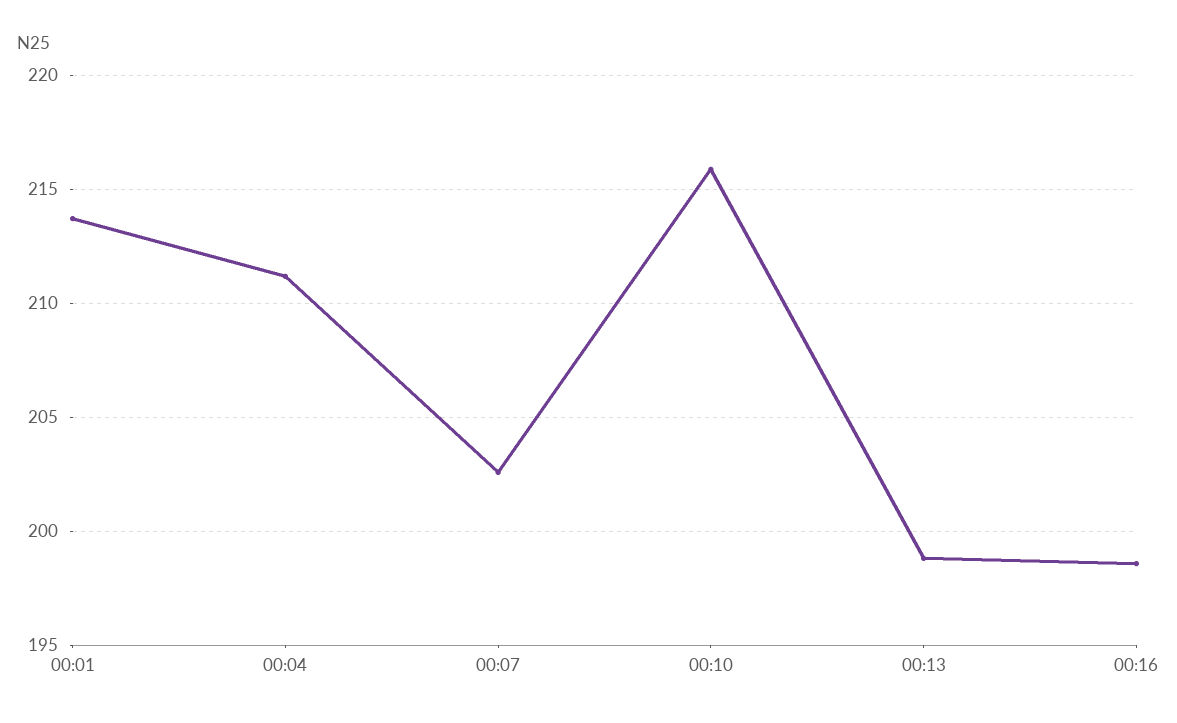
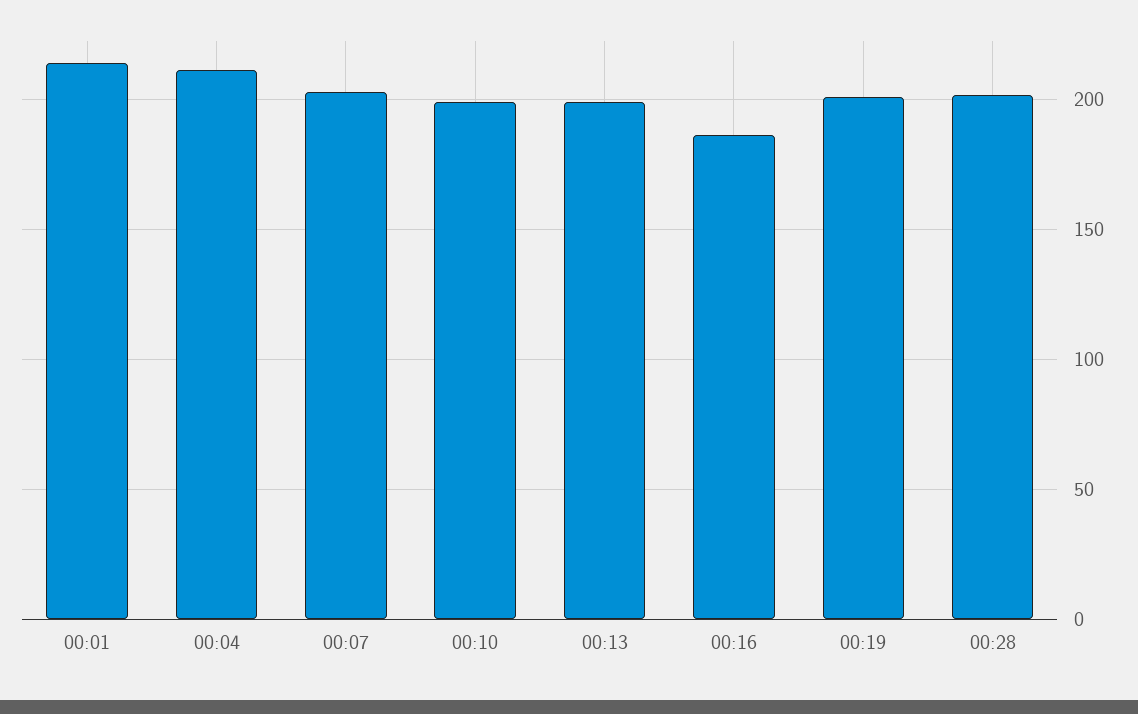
00:10: 216 -> 200
00:16: 198.5 -> 185
00:19: none -> 200
00:28: none -> 200

